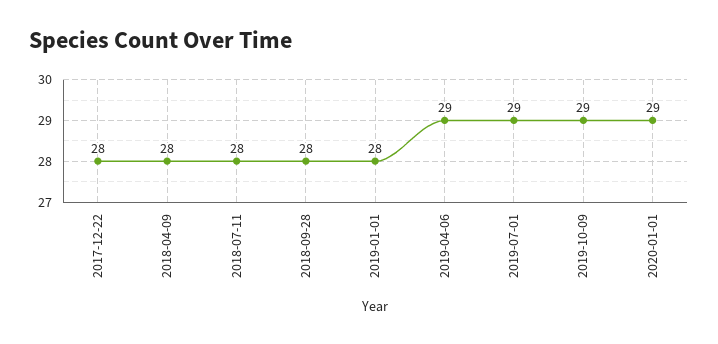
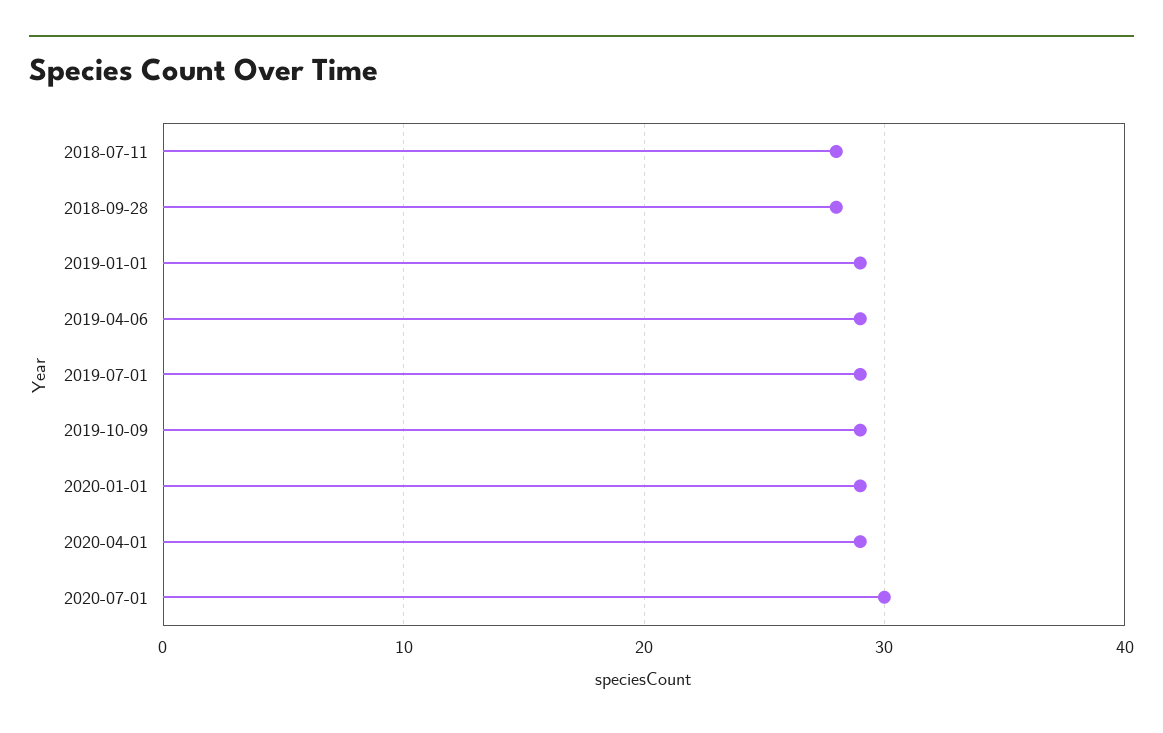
2017-12-22: 28 -> none
2018-04-09: 28 -> none
2019-01-01: 28 -> 29
2020-04-01: none -> 29
2020-07-01: none -> 30

